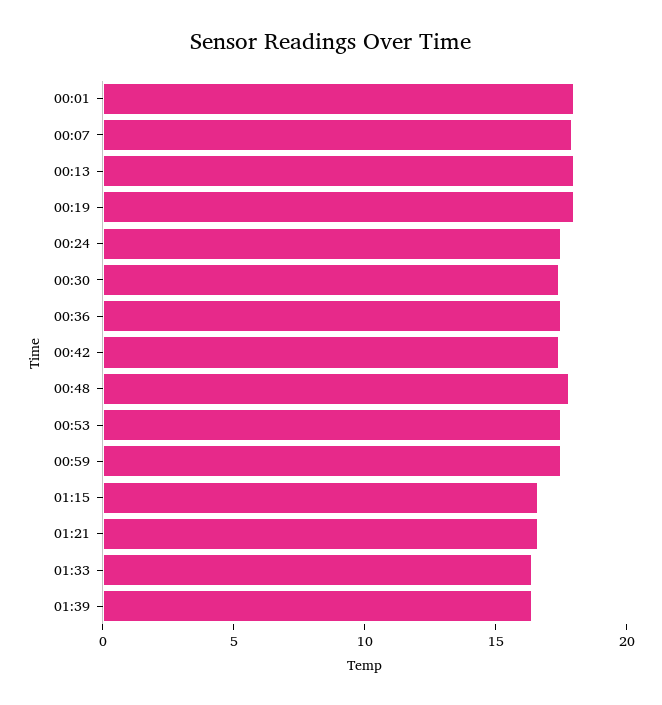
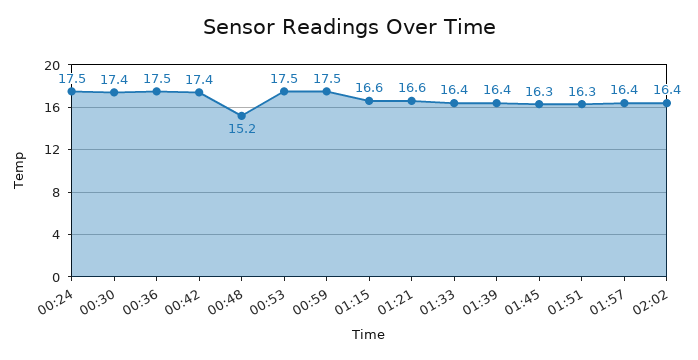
00:01: 18 -> none
00:07: 18 -> none
00:13: 18 -> none
00:19: 18 -> none
00:48: 18 -> 15.2
01:45: none -> 16.3
01:51: none -> 16.3
01:57: none -> 16.4
02:02: none -> 16.4

